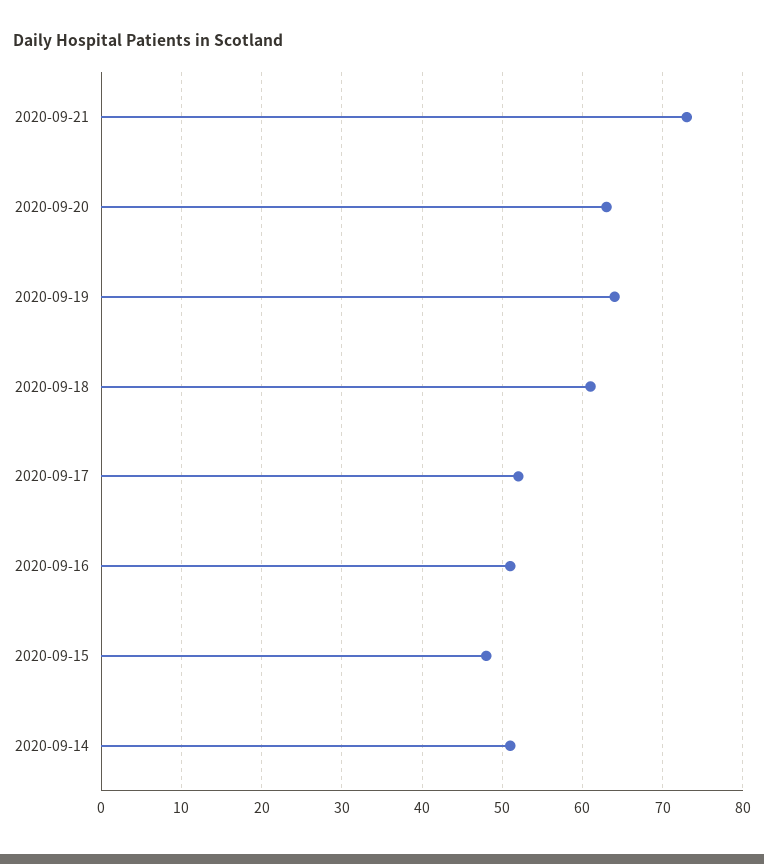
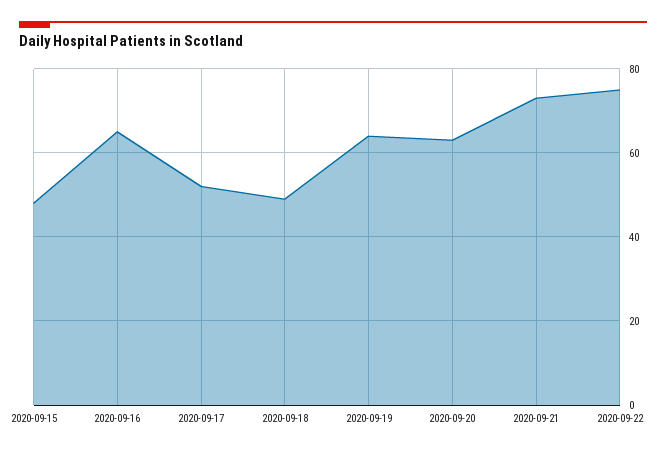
2020-09-18: 61 -> 50
2020-09-16: 51 -> 65
2020-09-14: 51 -> none
2020-09-22: none -> 75

